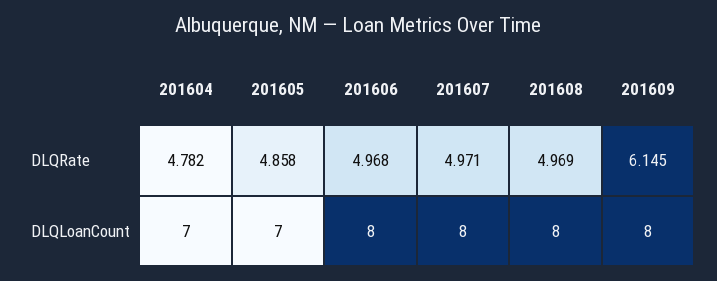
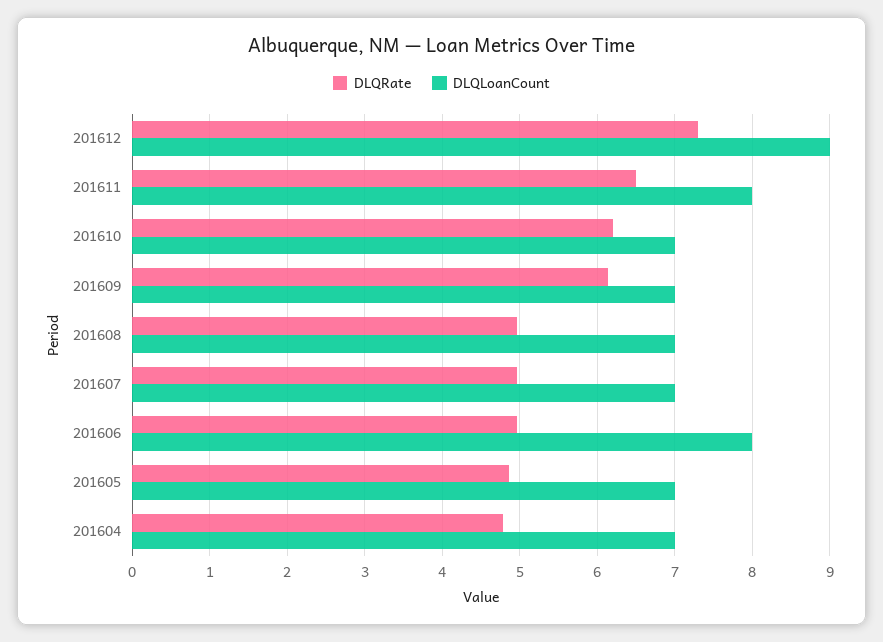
DLQLoanCount, 201607: 8 -> 7
DLQLoanCount, 201608: 8 -> 7
DLQLoanCount, 201609: 8 -> 7
DLQRate, 201612: none -> 7.3
DLQLoanCount, 201612: none -> 9
DLQRate, 201611: none -> 6.5
DLQLoanCount, 201611: none -> 8
DLQRate, 201610: none -> 6.2
DLQLoanCount, 201610: none -> 7

